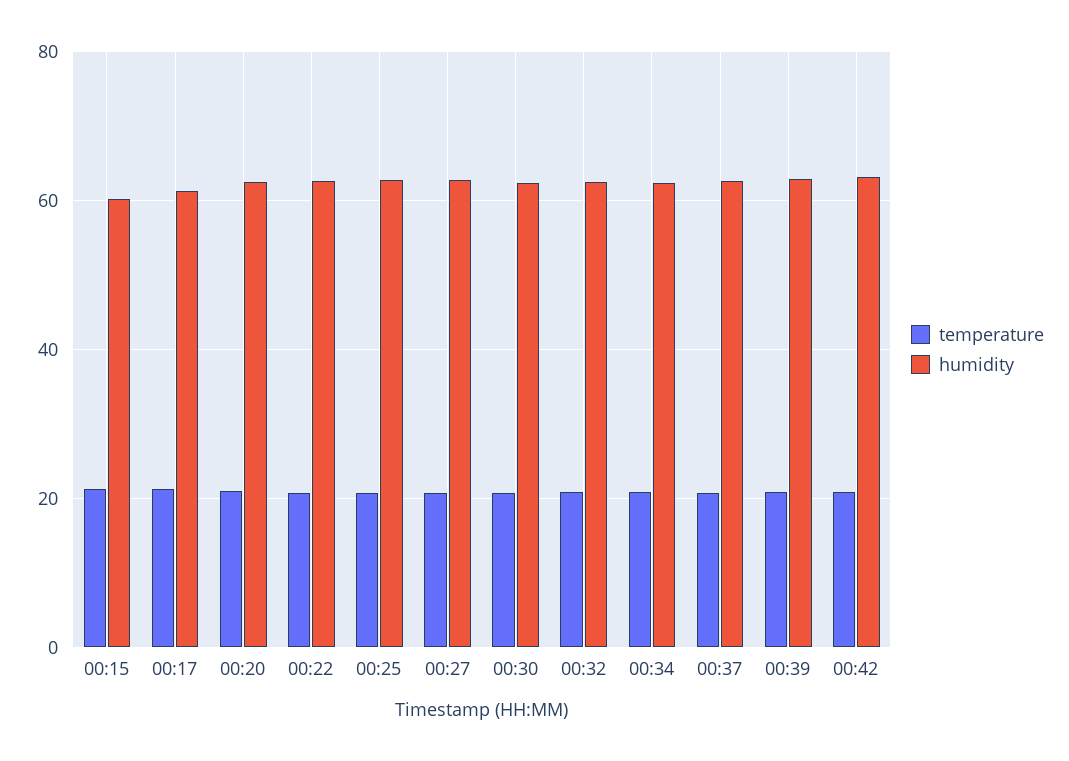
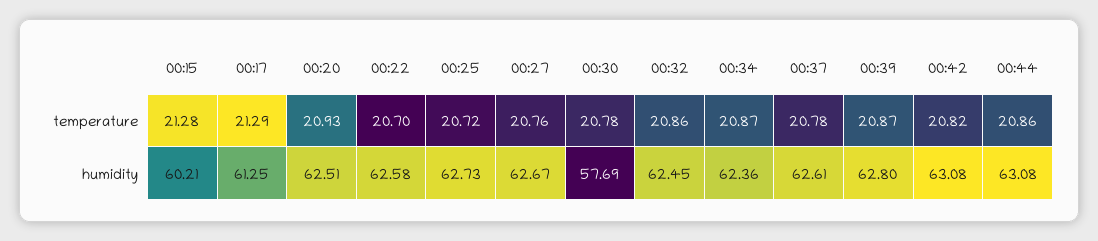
humidity, 00:30: 62 -> 57.69
temperature, 00:44: none -> 20.86
humidity, 00:44: none -> 63.08

